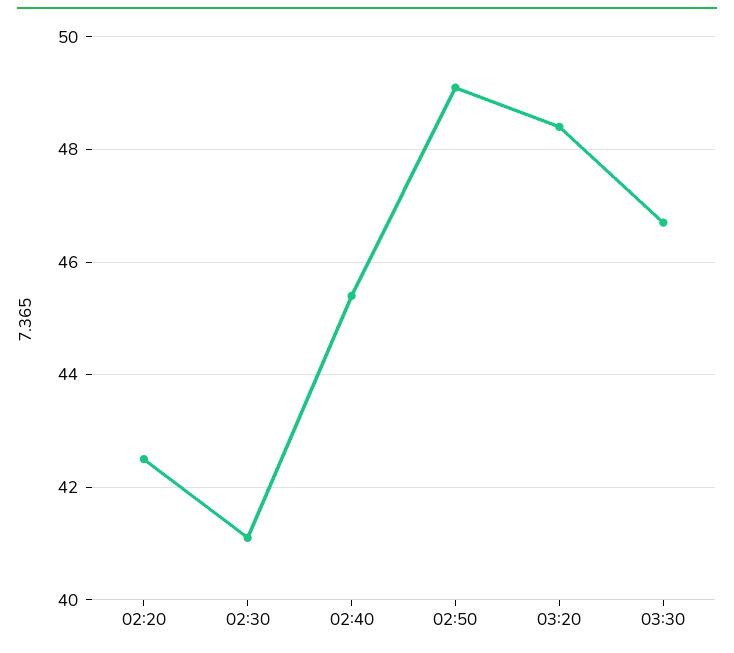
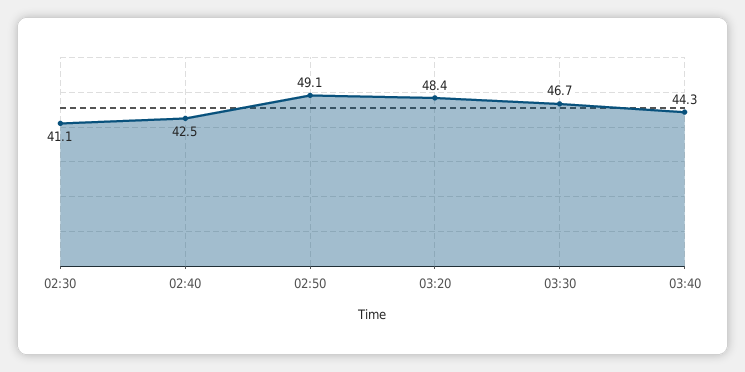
02:20: 42.5 -> none
02:40: 45.5 -> 42.5
03:40: none -> 44.3

